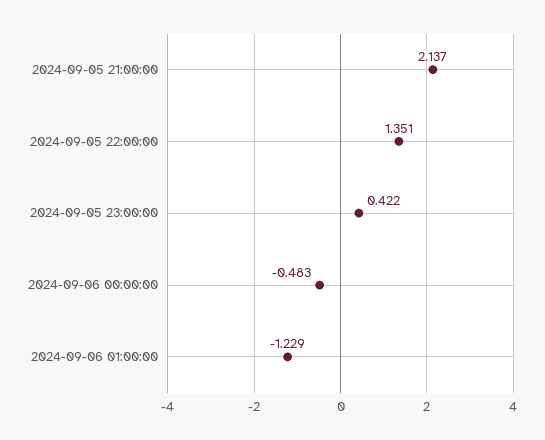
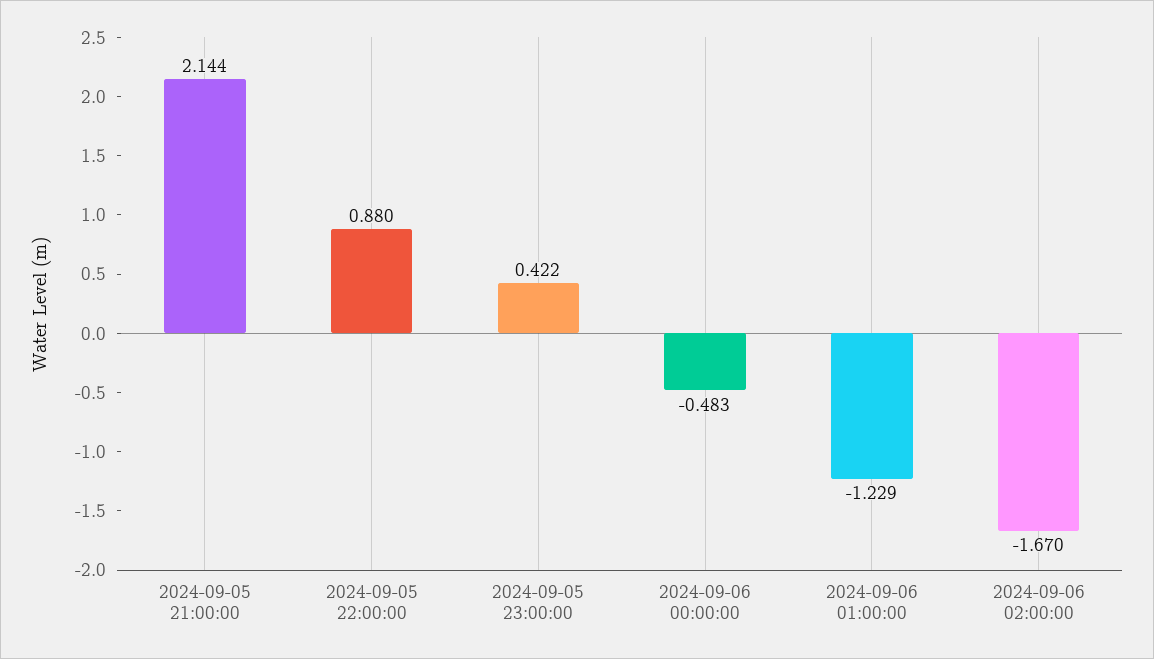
2024-09-05 21:00:00: 2.137 -> 2.144
2024-09-05 22:00:00: 1.351 -> 0.88
2024-09-06 02:00:00: none -> -1.67

